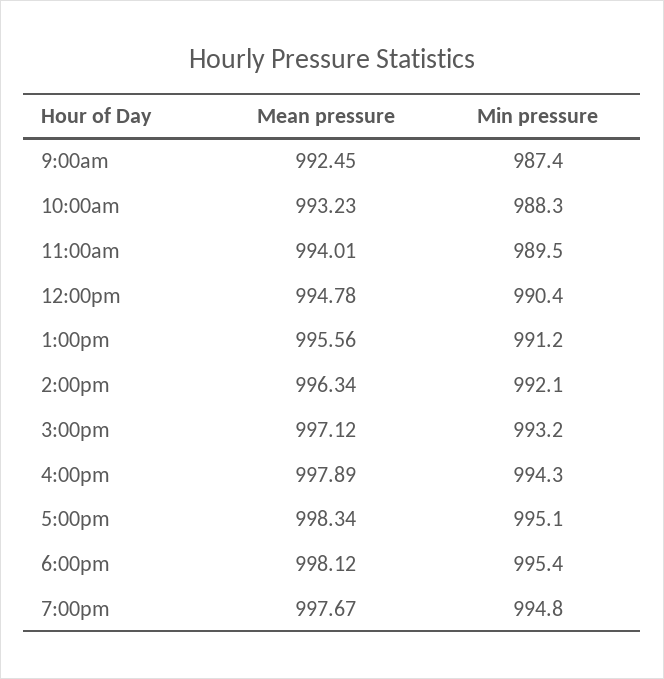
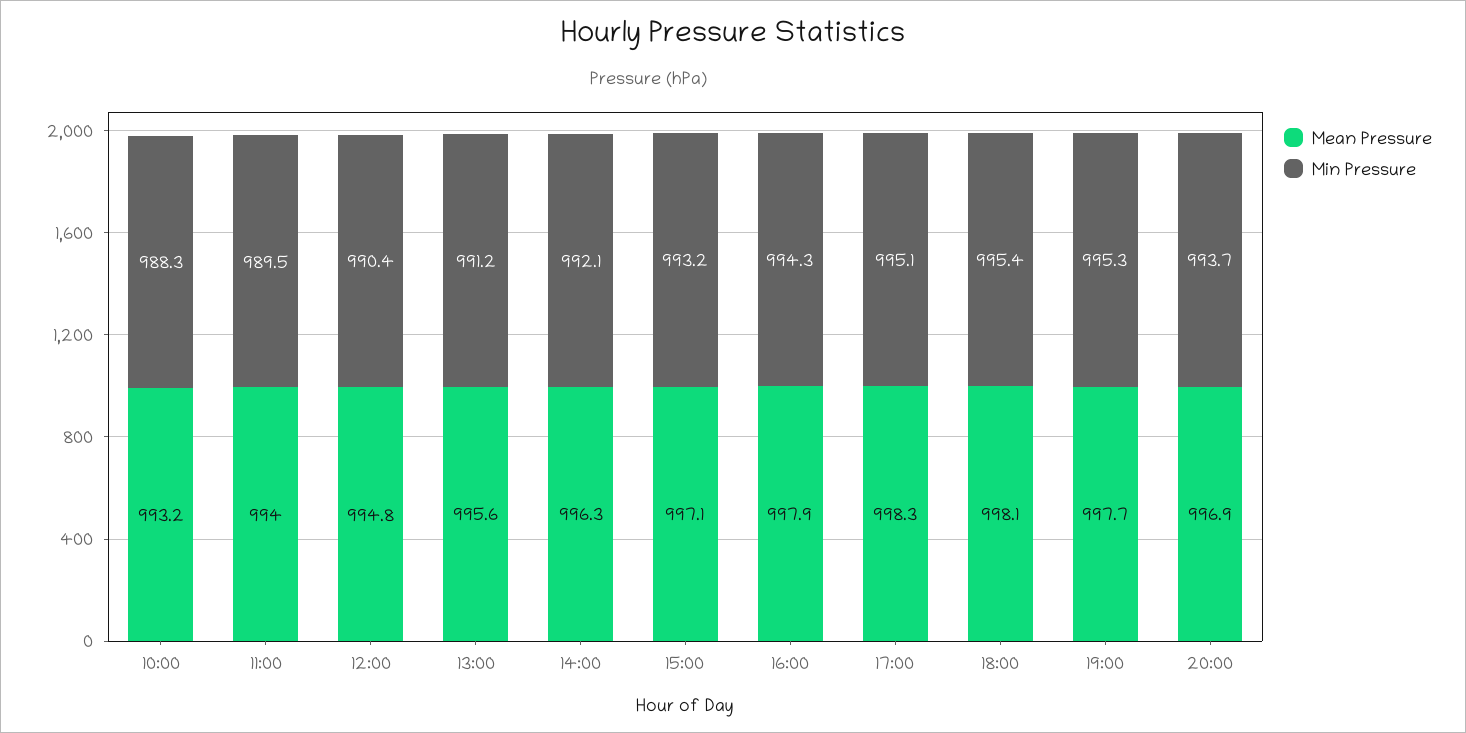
Mean pressure, 9:00am: 992.45 -> none
Min pressure, 9:00am: 987.4 -> none
Min pressure, 7:00pm: 994.8 -> 995.3
Mean pressure, 20:00: none -> 996.9
Min pressure, 20:00: none -> 993.7

